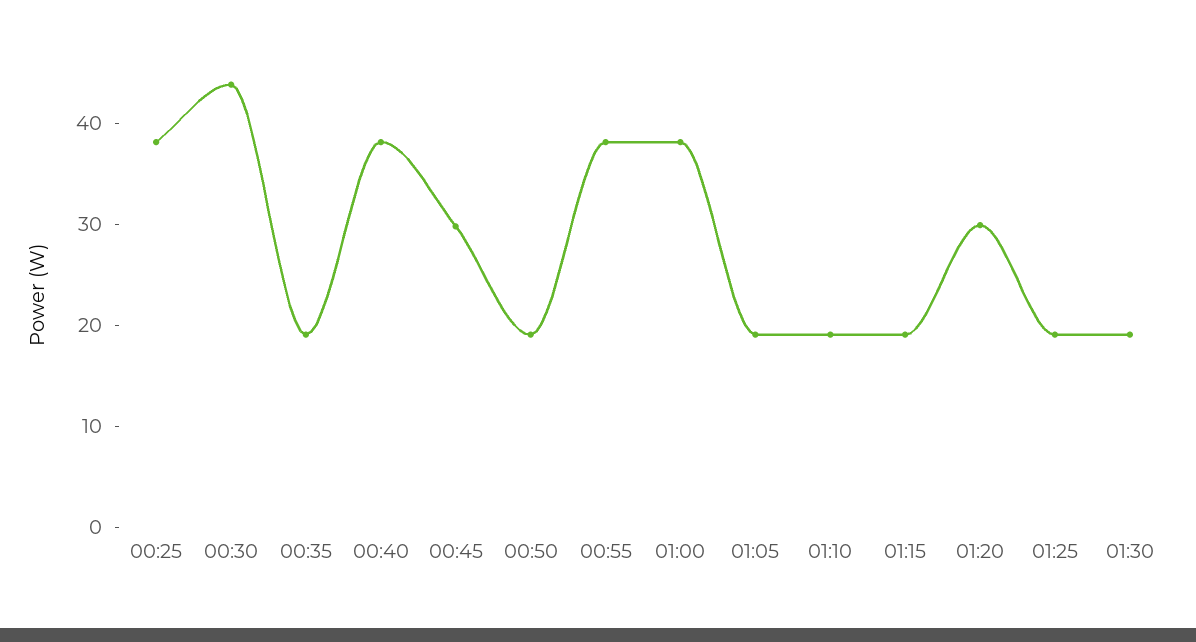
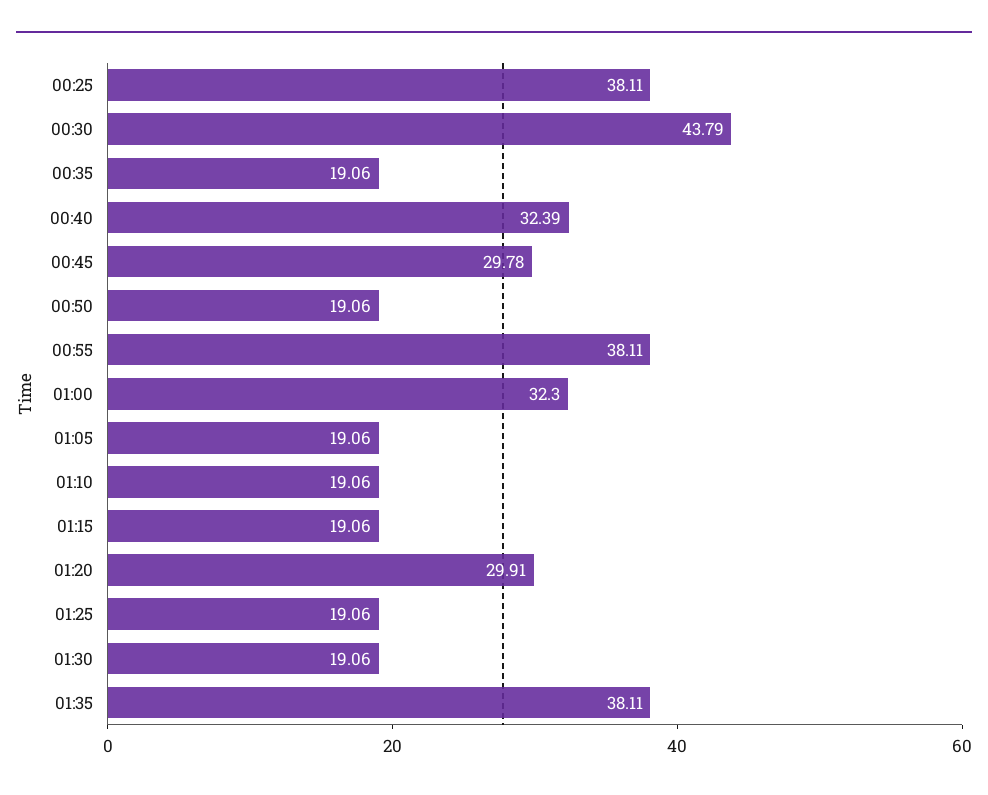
00:40: 38 -> 32.39
01:00: 38 -> 32.3
01:35: none -> 38.11

